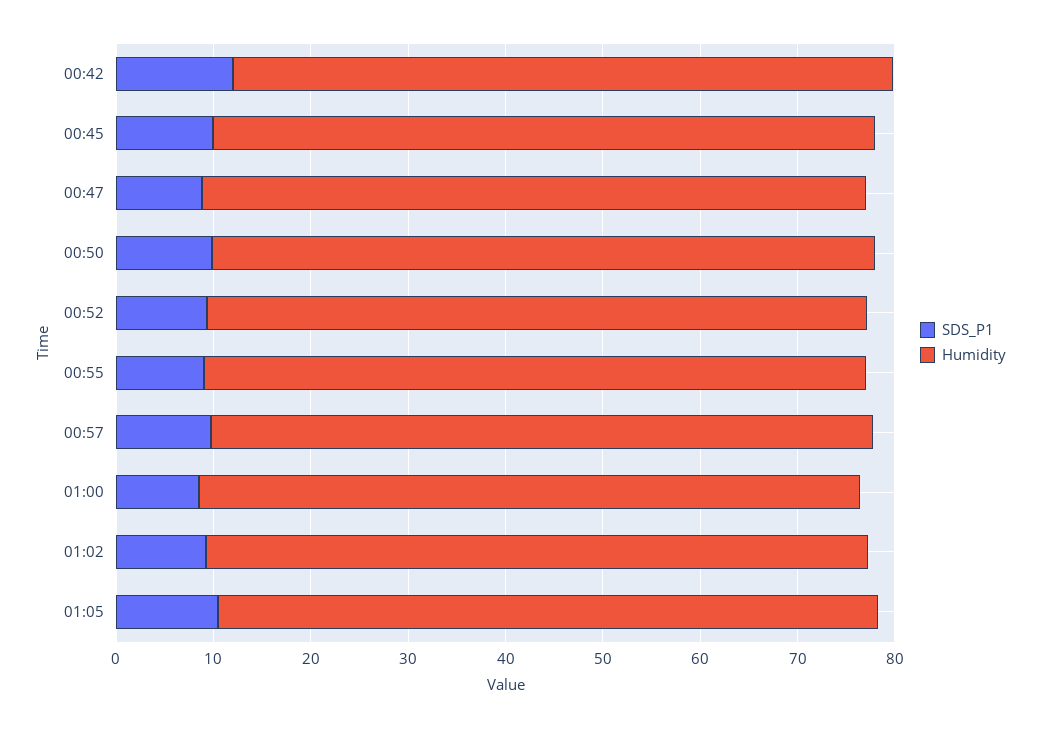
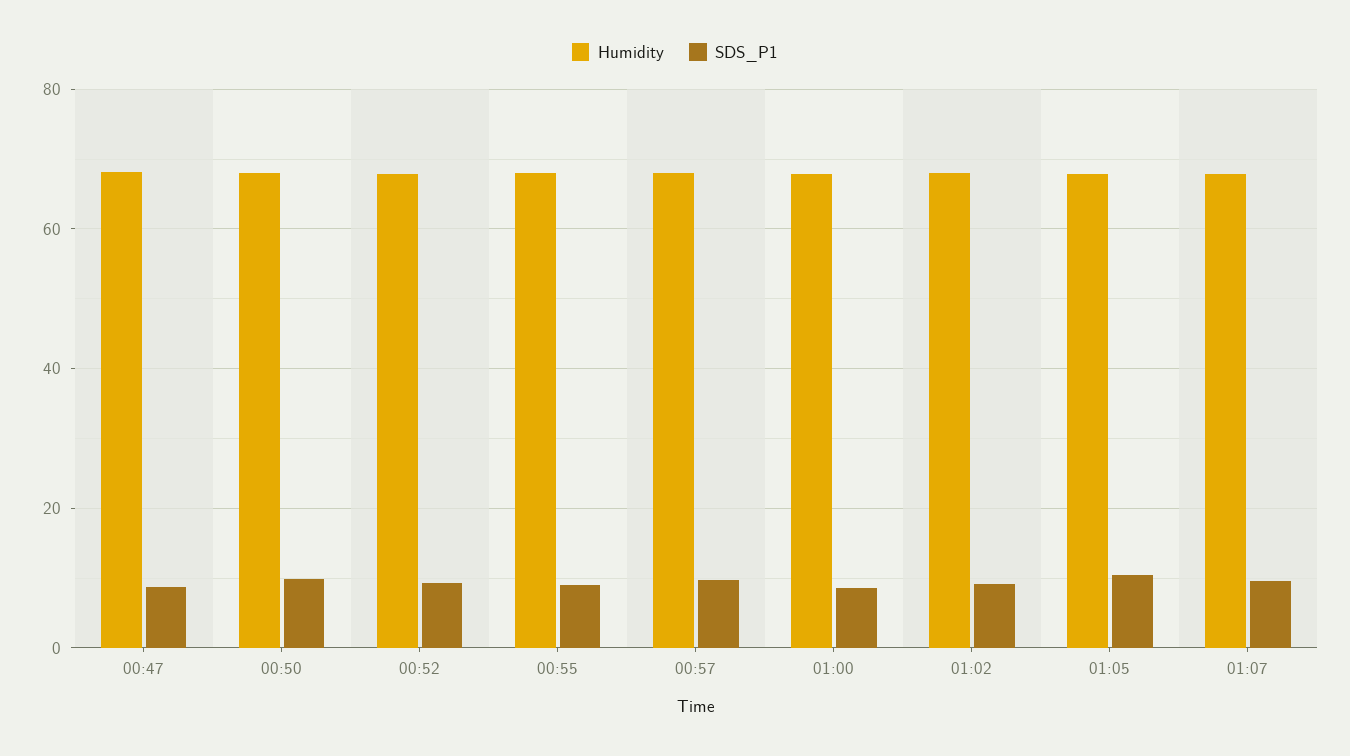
SDS_P1, 00:42: 12 -> none
Humidity, 00:42: 68 -> none
SDS_P1, 00:45: 10 -> none
Humidity, 00:45: 68 -> none
Humidity, 01:07: none -> 68
SDS_P1, 01:07: none -> 10

